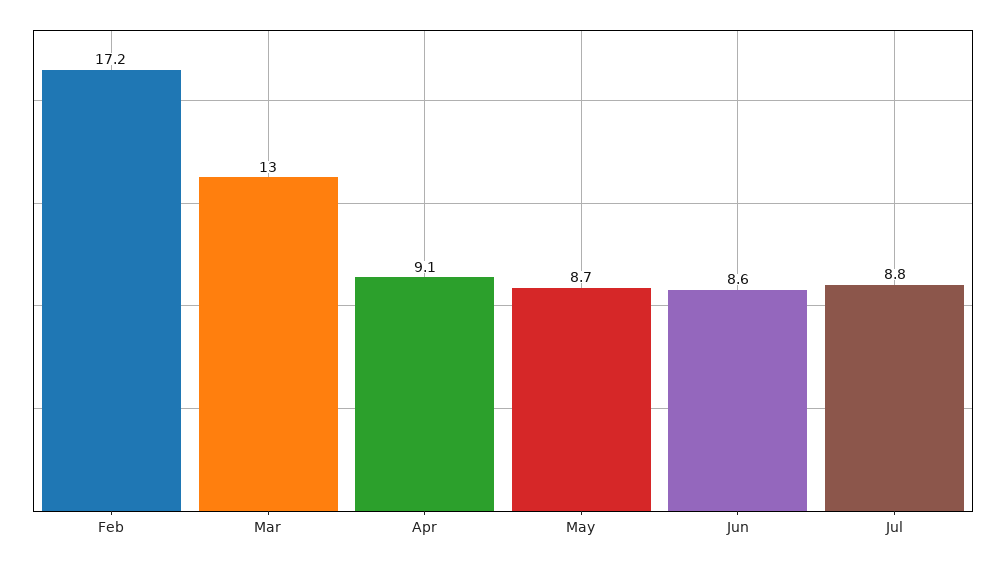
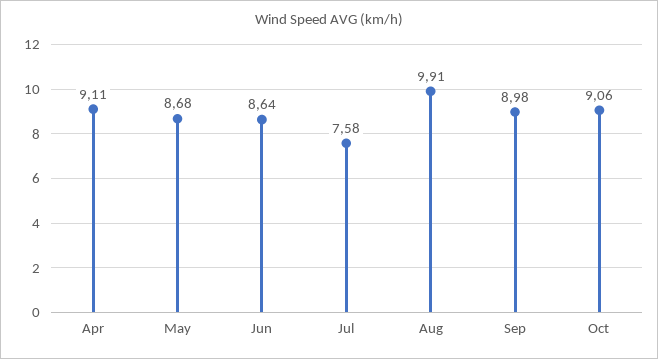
Feb: 17.2 -> none
Mar: 13 -> none
Jul: 8.8 -> 7.58
Aug: none -> 9.91
Sep: none -> 8.98
Oct: none -> 9.06

